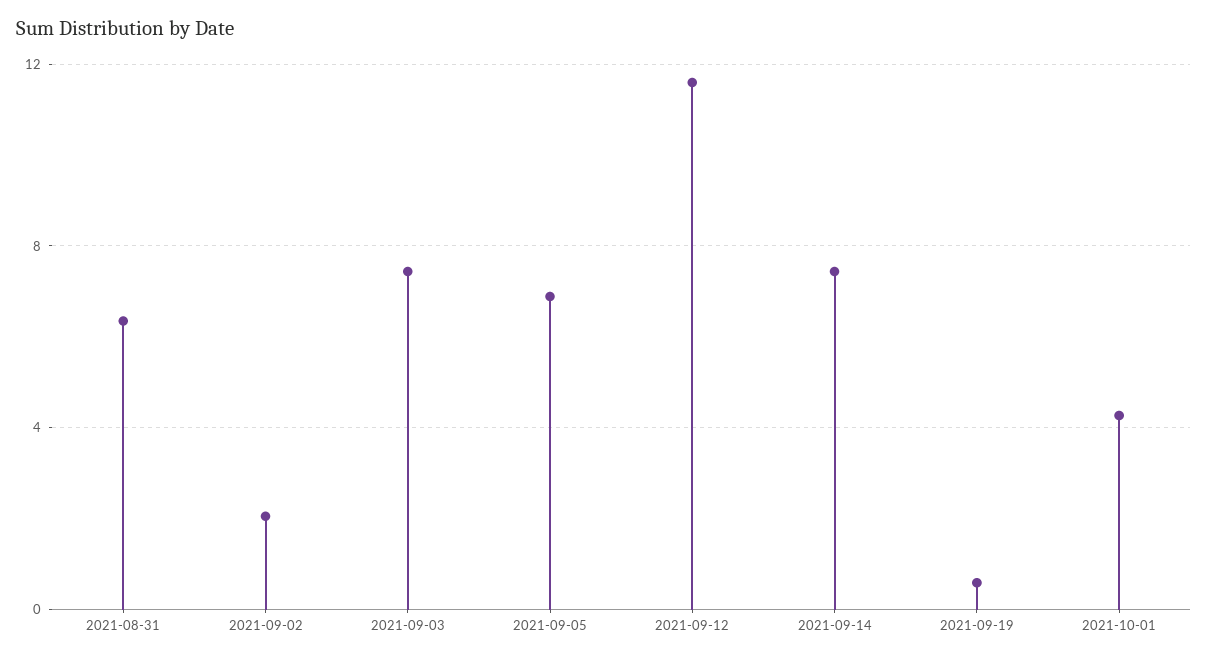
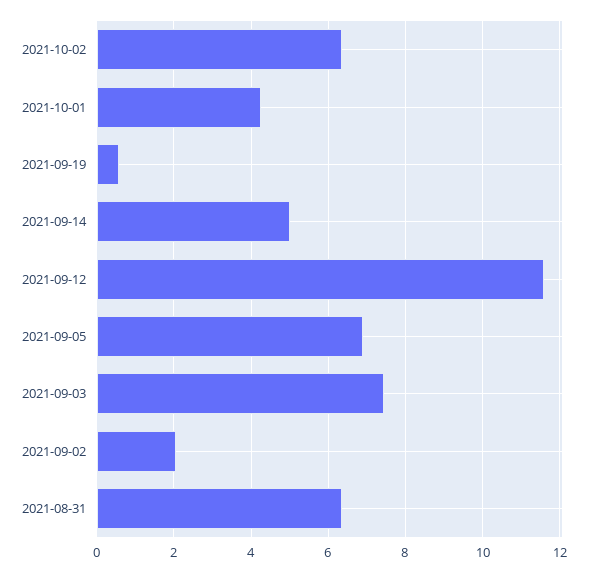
2021-09-14: 7.5 -> 5
2021-10-02: none -> 6.4

